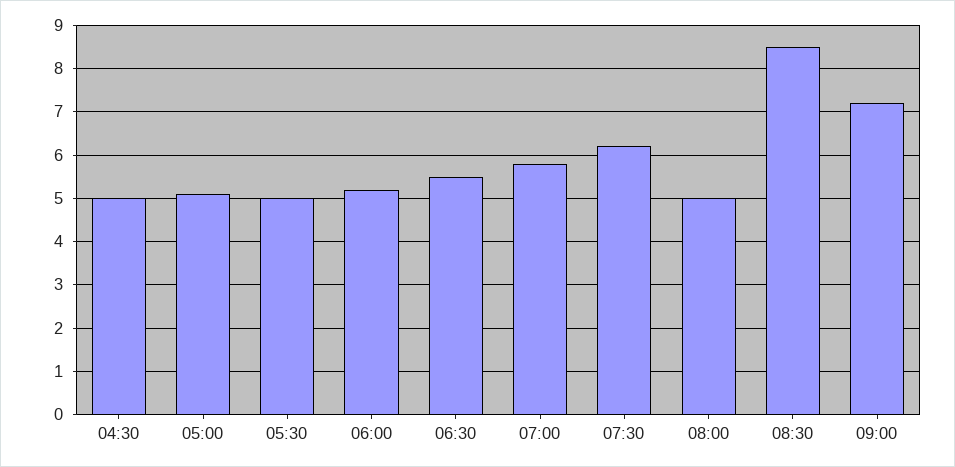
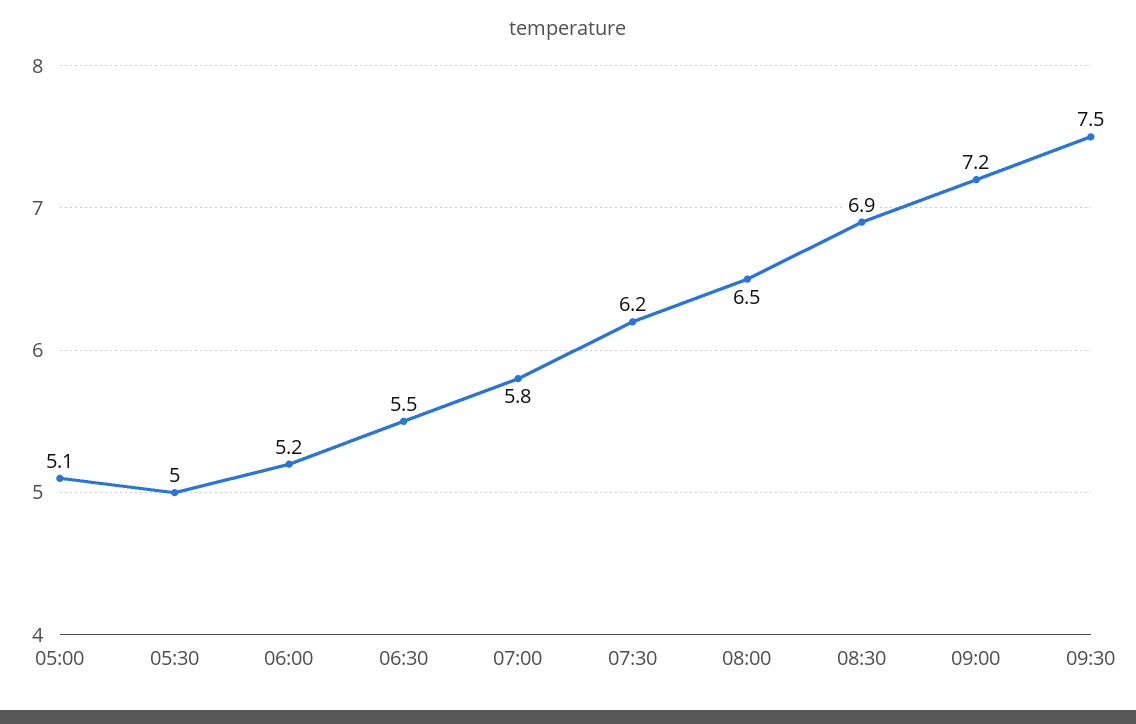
04:30: 5 -> none
08:00: 5 -> 6.5
08:30: 8.5 -> 6.9
09:30: none -> 7.5

